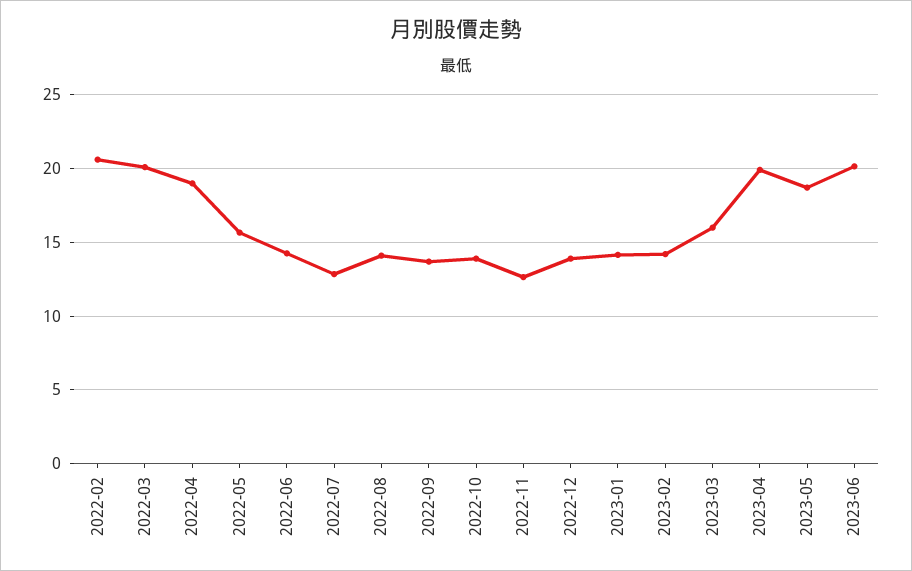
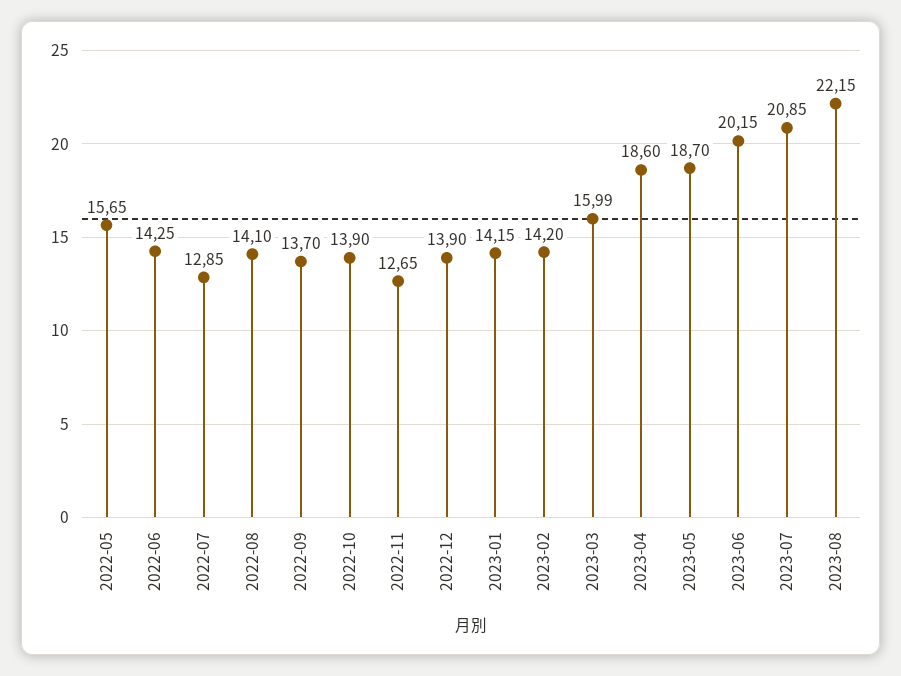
2022-02: 20.5 -> none
2022-03: 20 -> none
2022-04: 19 -> none
2023-04: 20 -> 18.6
2023-07: none -> 20.85
2023-08: none -> 22.15

